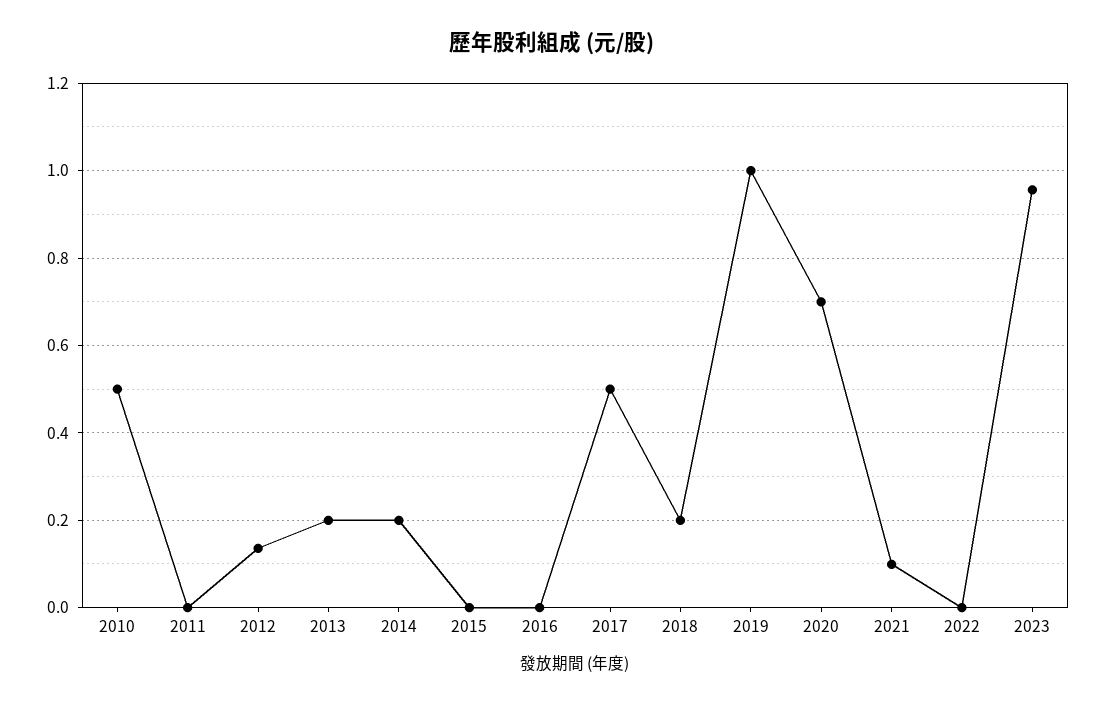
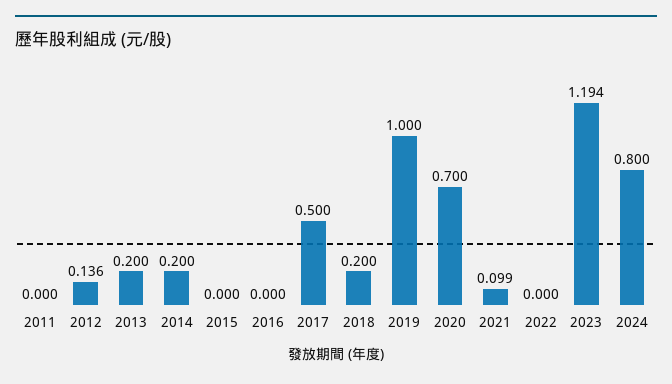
2010: 0.5 -> none
2023: 0.96 -> 1.194
2024: none -> 0.8

